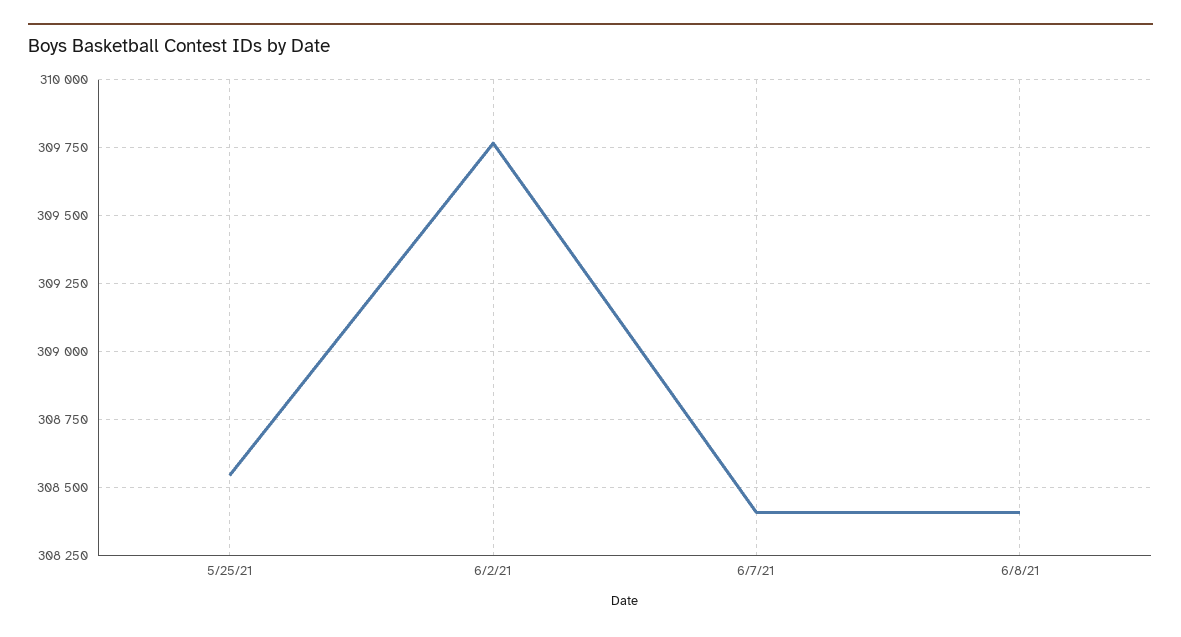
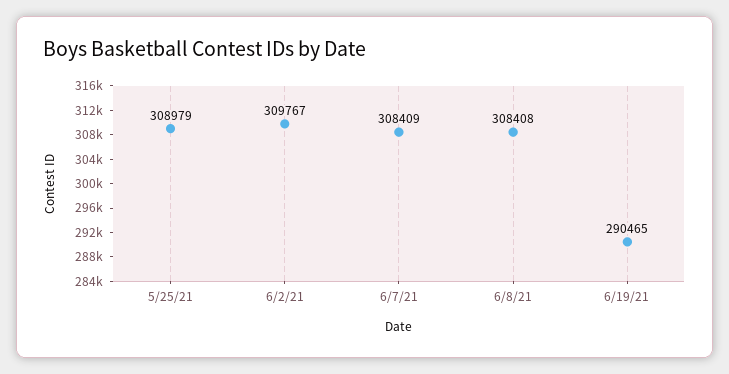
5/25/21: 308550 -> 308979
6/19/21: none -> 290465

